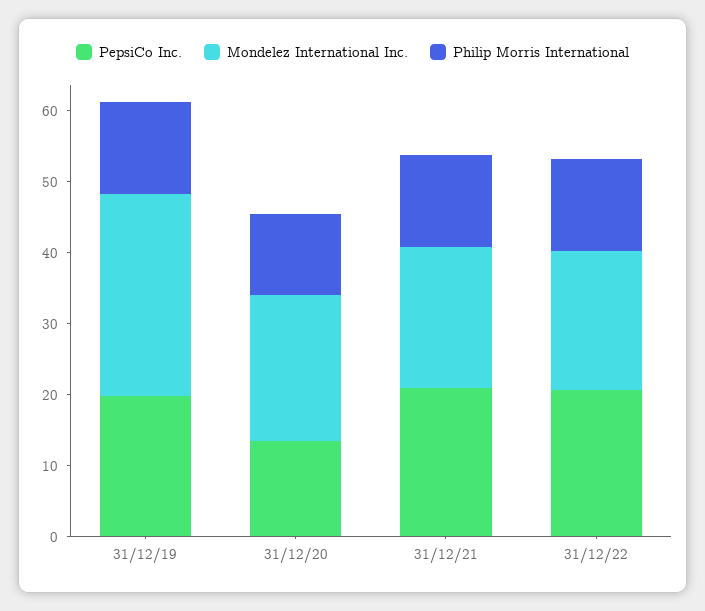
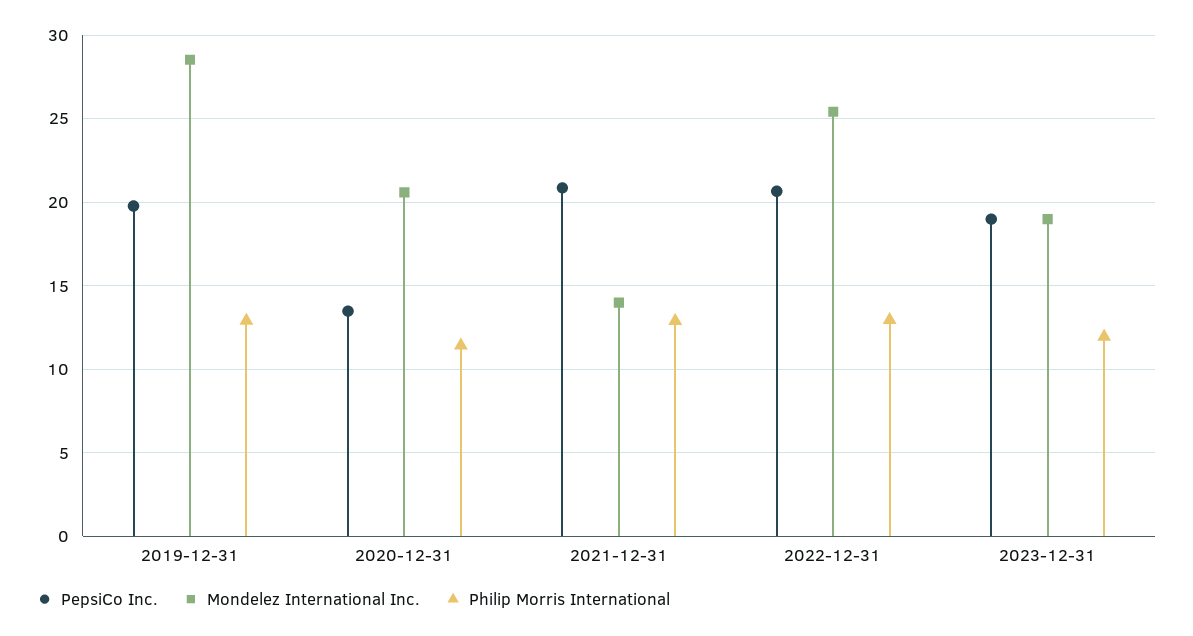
Mondelez International Inc., 31/12/21: 20 -> 14
Mondelez International Inc., 31/12/22: 20 -> 25.5
PepsiCo Inc., 2023-12-31: none -> 19
Mondelez International Inc., 2023-12-31: none -> 19
Philip Morris International, 2023-12-31: none -> 12

